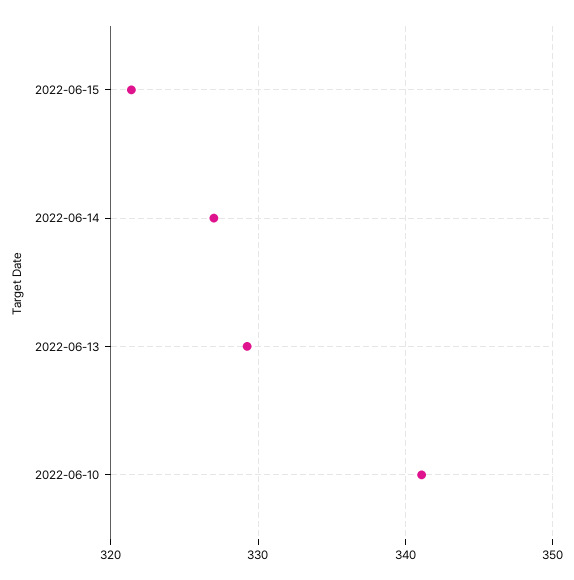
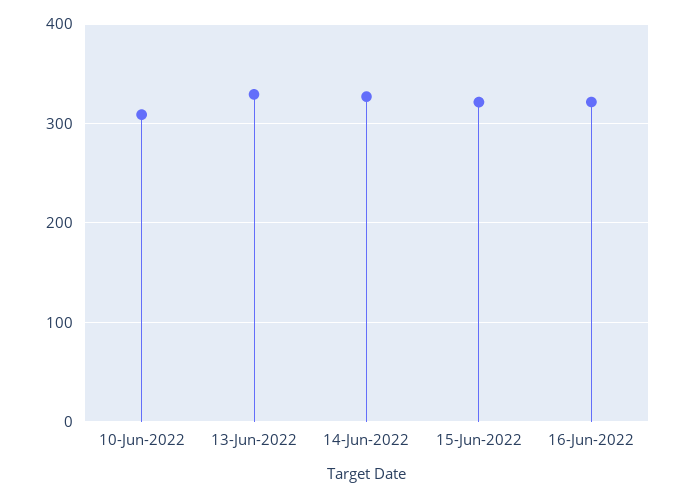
2022-06-10: 341 -> 310
16-Jun-2022: none -> 320

